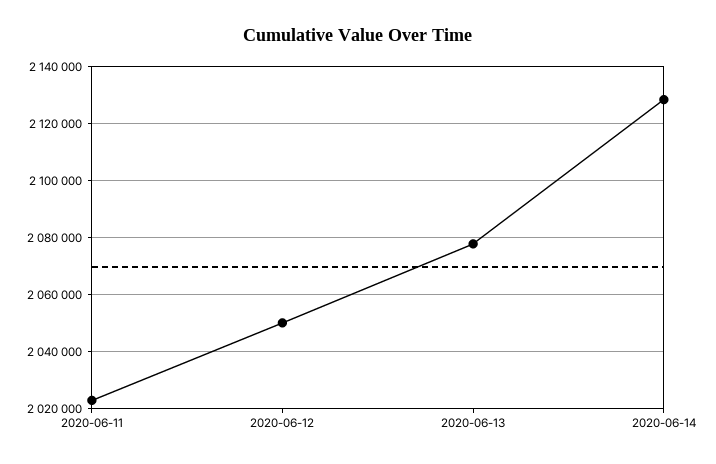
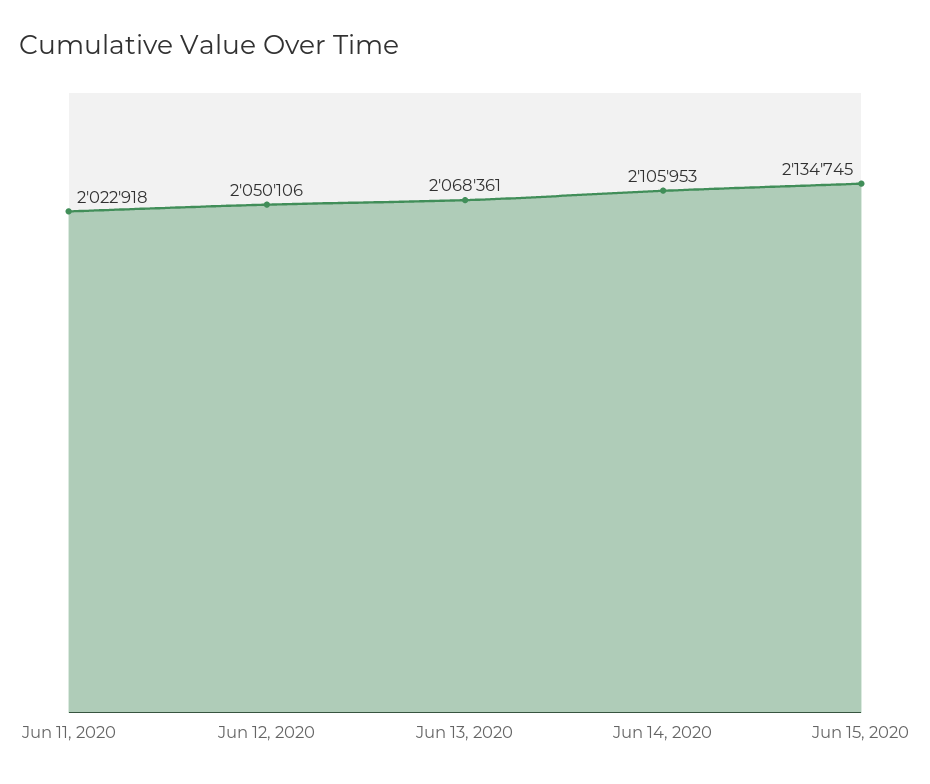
2020-06-13: 2077500 -> 2068361
2020-06-14: 2127500 -> 2105953
Jun 15, 2020: none -> 2134745

